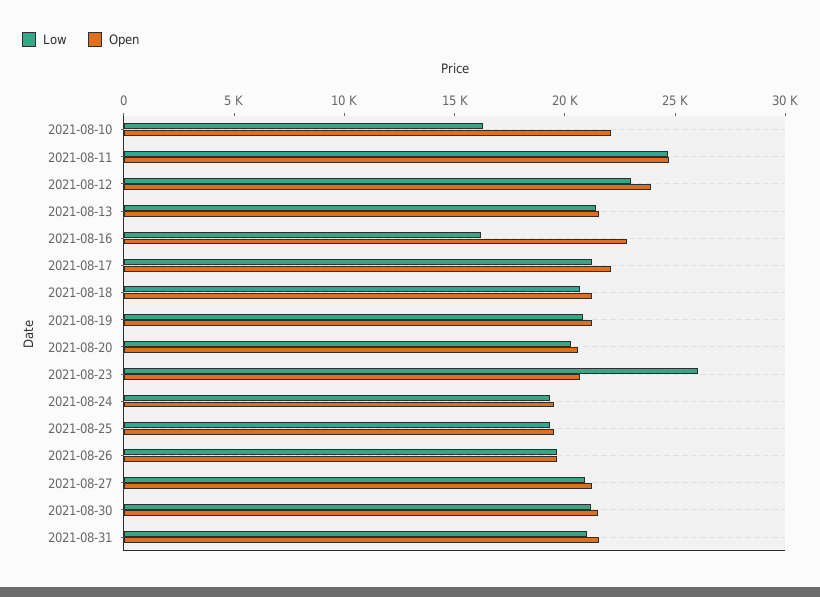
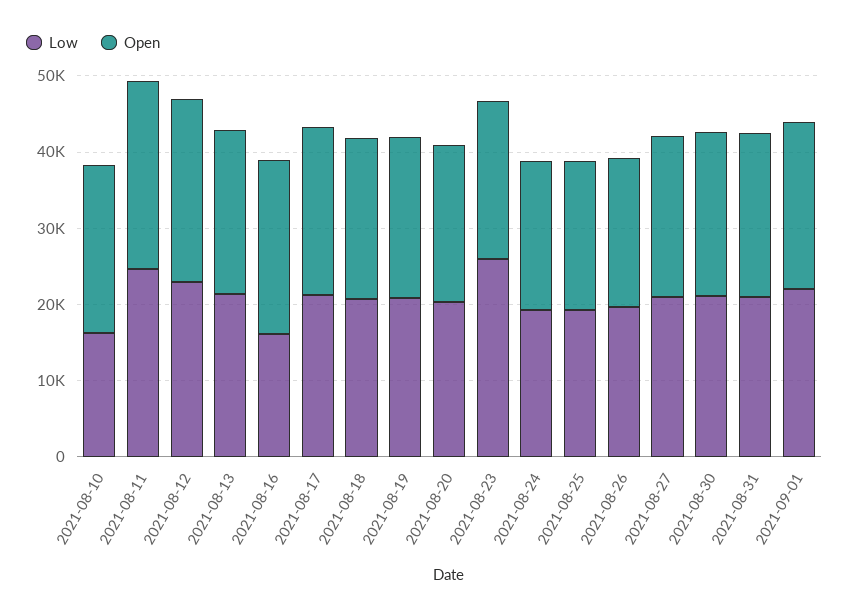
Low, 2021-09-01: none -> 22000
Open, 2021-09-01: none -> 22000

